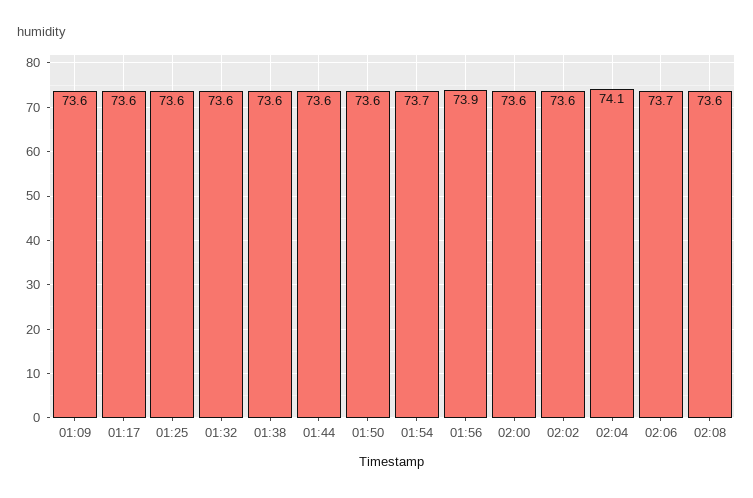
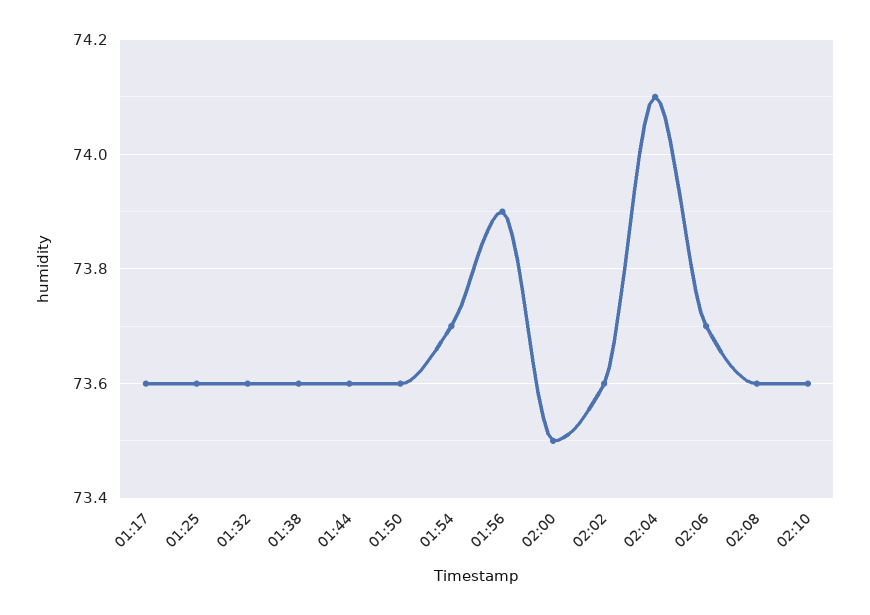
01:09: 73.6 -> none
02:00: 73.6 -> 73.5
02:10: none -> 73.6

